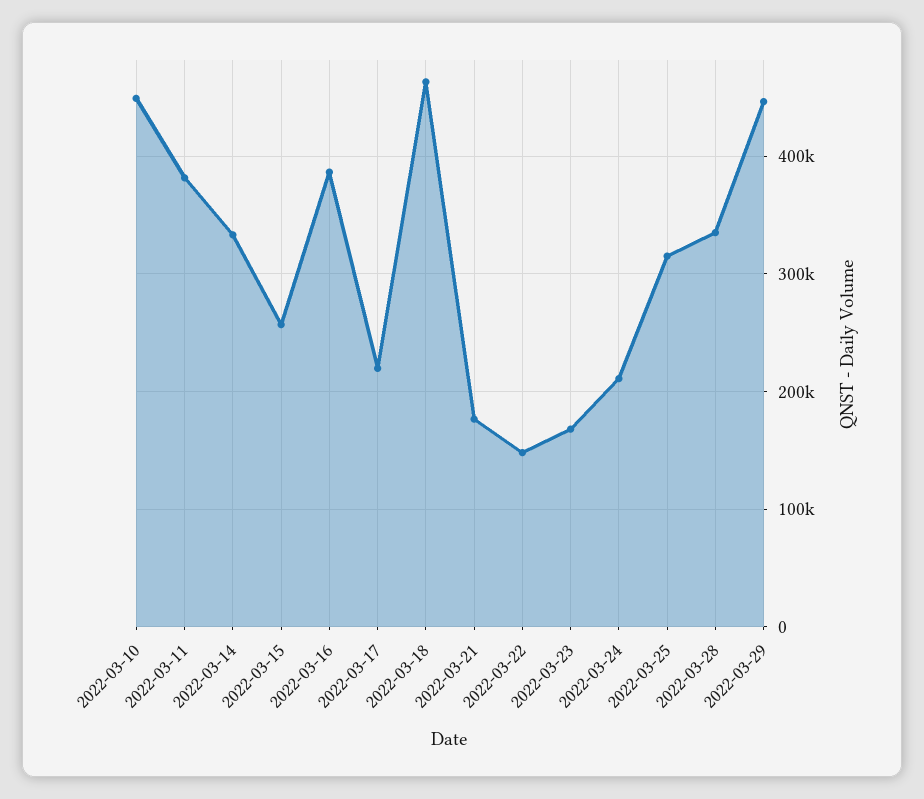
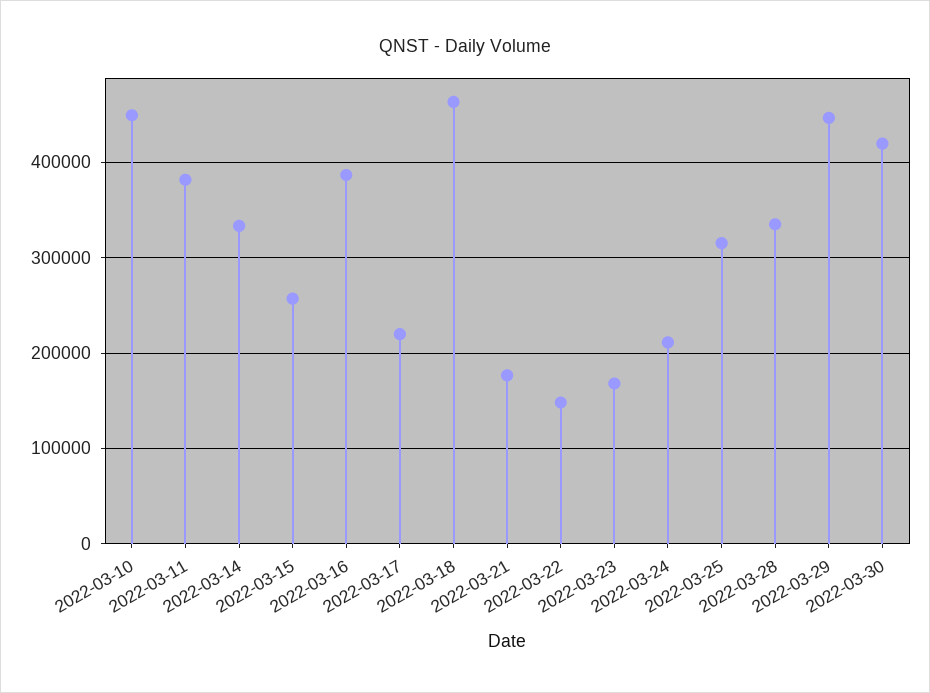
2022-03-30: none -> 420000

